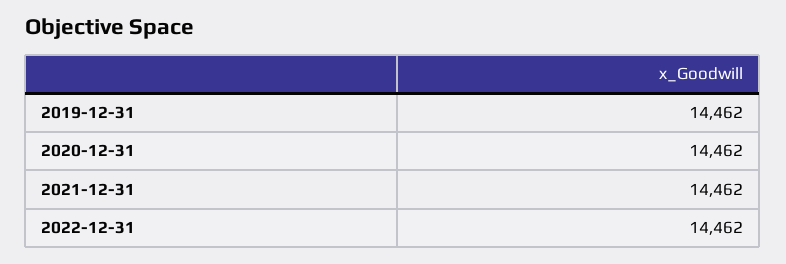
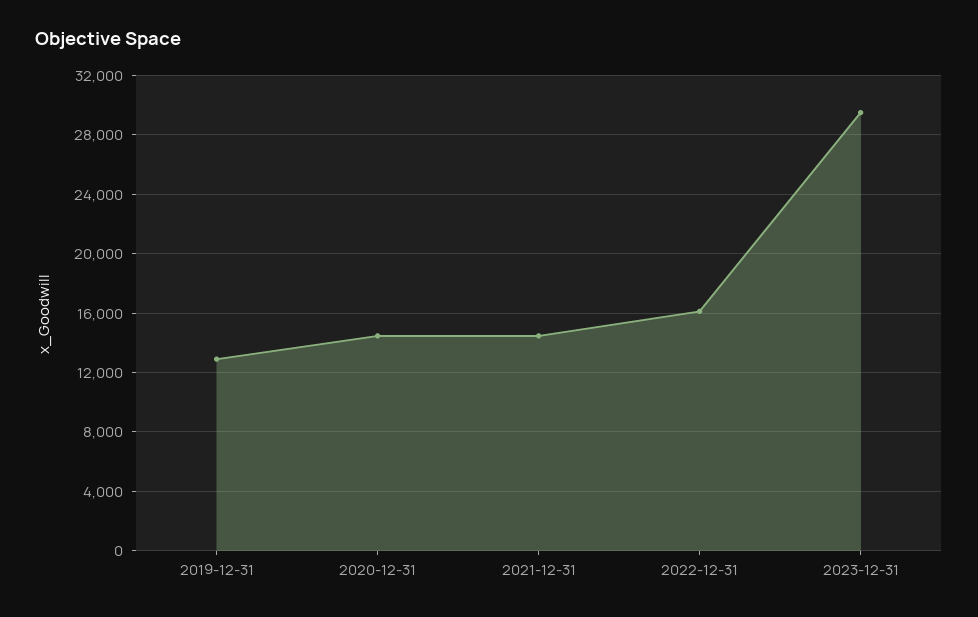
2019-12-31: 14462 -> 13000
2022-12-31: 14462 -> 16000
2023-12-31: none -> 29500

